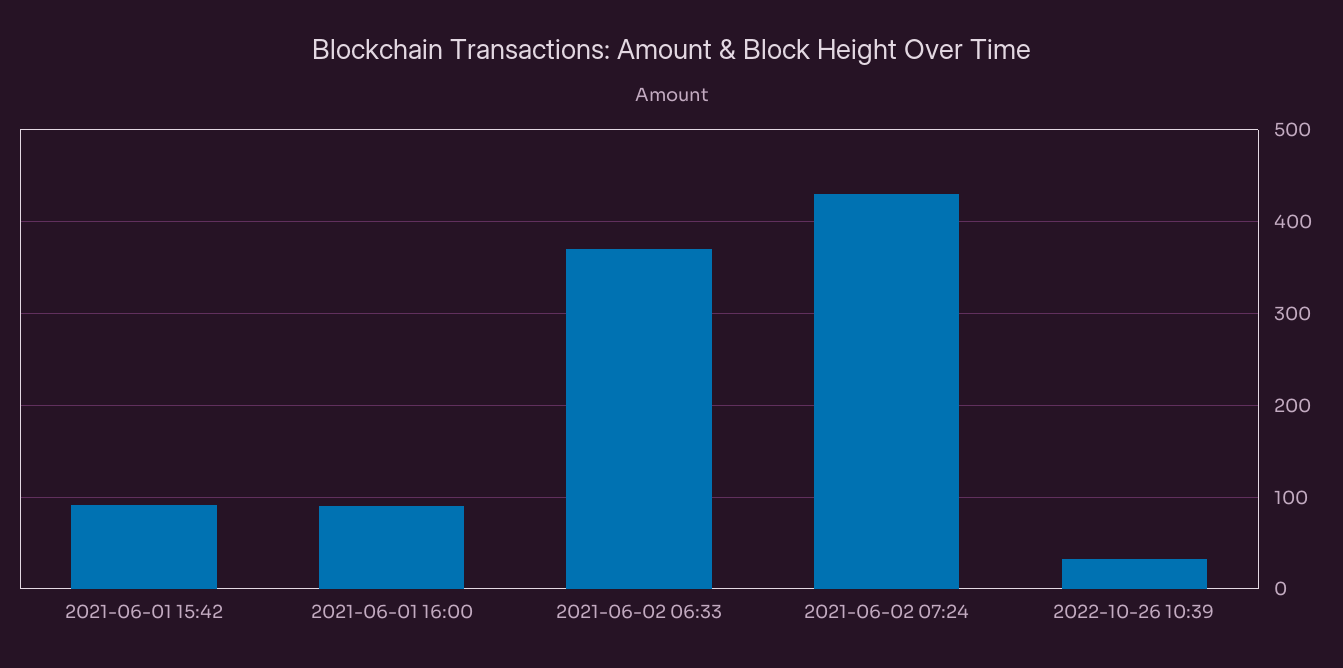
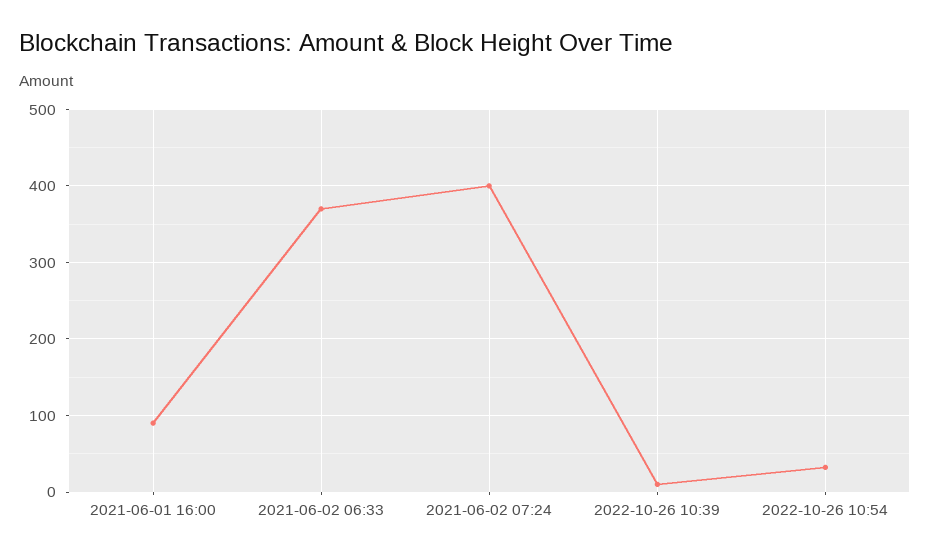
2021-06-01 15:42: 90 -> none
2021-06-02 07:24: 430 -> 400
2022-10-26 10:39: 30 -> 10
2022-10-26 10:54: none -> 30

